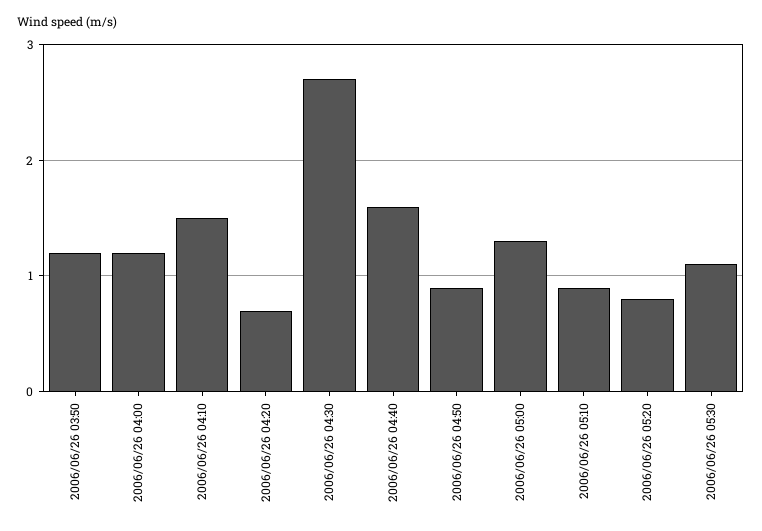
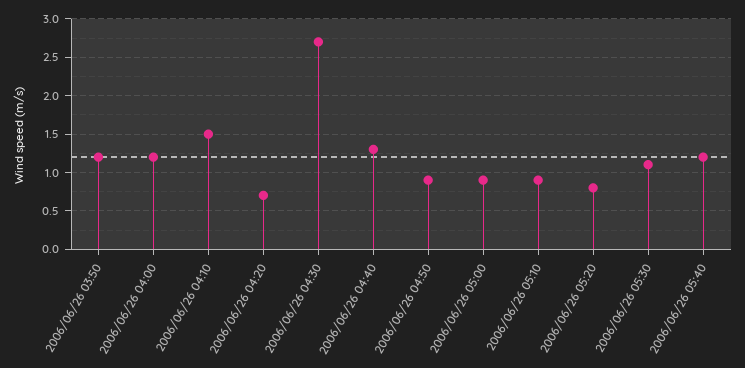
2006/06/26 04:40: 1.6 -> 1.3
2006/06/26 05:00: 1.3 -> 0.9
2006/06/26 05:40: none -> 1.2

